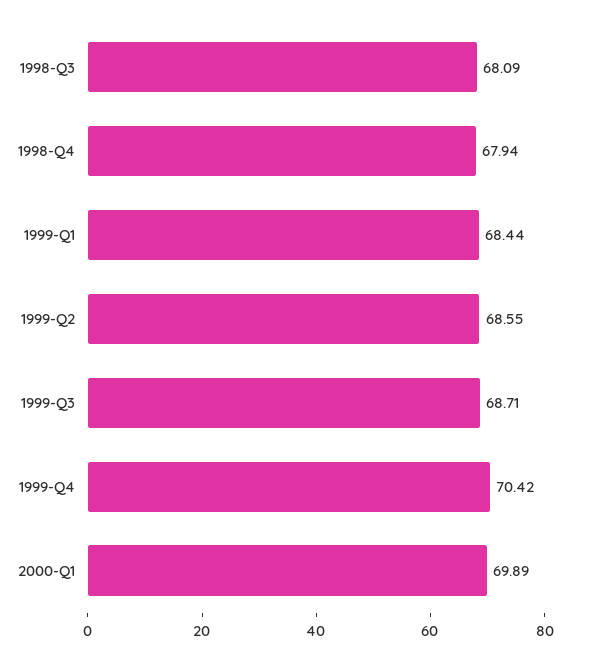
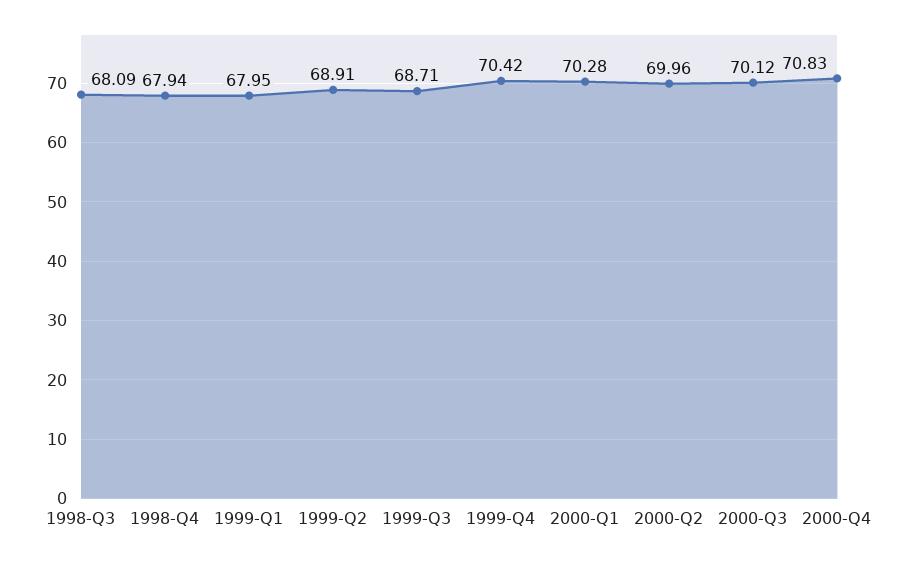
1999-Q1: 68.44 -> 67.95
1999-Q2: 68.55 -> 68.91
2000-Q1: 69.89 -> 70.28
2000-Q2: none -> 69.96
2000-Q3: none -> 70.12
2000-Q4: none -> 70.83

